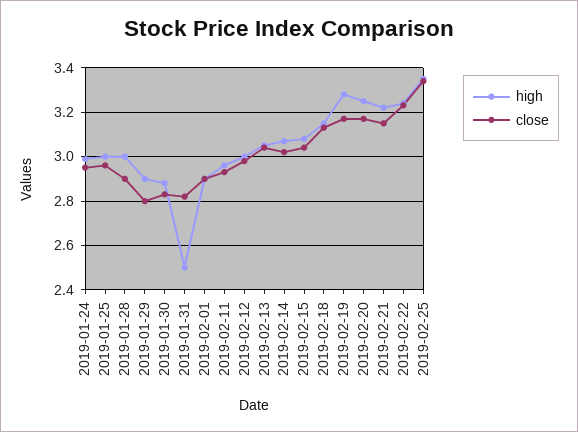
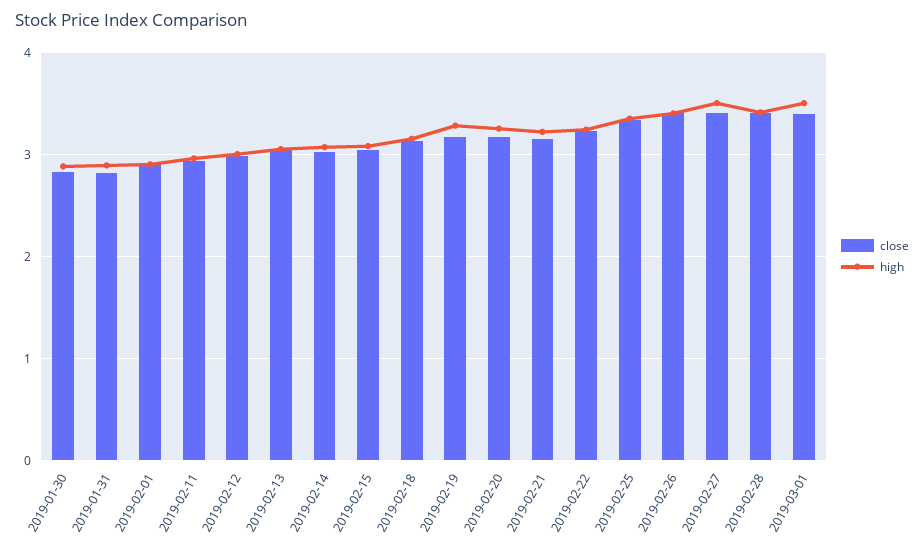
high, 2019-01-24: 3 -> none
close, 2019-01-24: 2.95 -> none
high, 2019-01-25: 3 -> none
close, 2019-01-25: 2.95 -> none
high, 2019-01-28: 3 -> none
close, 2019-01-28: 2.9 -> none
high, 2019-01-29: 2.9 -> none
close, 2019-01-29: 2.8 -> none
high, 2019-01-31: 2.5 -> 2.9
close, 2019-02-26: none -> 3.4
high, 2019-02-26: none -> 3.4
close, 2019-02-27: none -> 3.4
high, 2019-02-27: none -> 3.5
close, 2019-02-28: none -> 3.4
high, 2019-02-28: none -> 3.4
close, 2019-03-01: none -> 3.4
high, 2019-03-01: none -> 3.5

